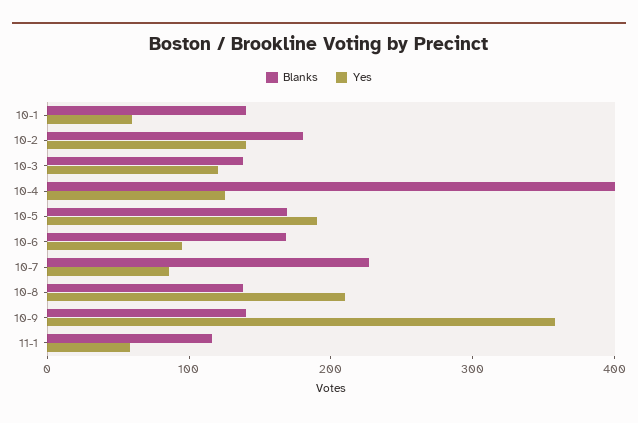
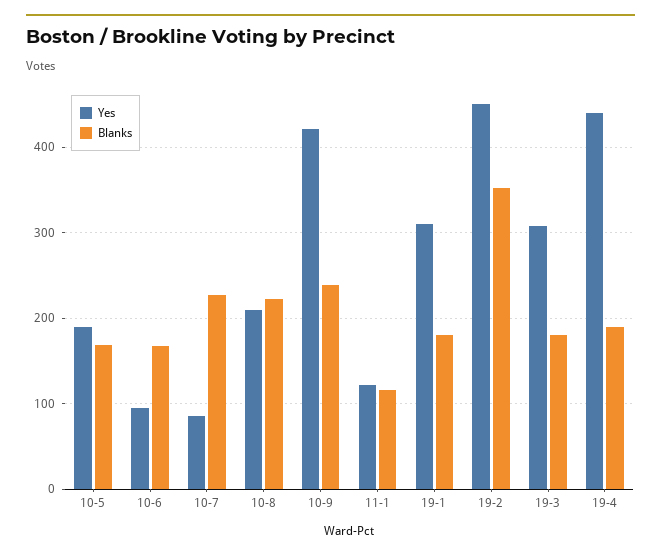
Blanks, 10-1: 140 -> none
Yes, 10-1: 60 -> none
Blanks, 10-2: 180 -> none
Yes, 10-2: 140 -> none
Blanks, 10-3: 140 -> none
Yes, 10-3: 120 -> none
Blanks, 10-4: 400 -> none
Yes, 10-4: 120 -> none
Blanks, 10-8: 140 -> 220
Blanks, 10-9: 140 -> 240
Yes, 10-9: 360 -> 420
Yes, 11-1: 60 -> 120
Yes, 19-1: none -> 310
Blanks, 19-1: none -> 180
Yes, 19-2: none -> 450
Blanks, 19-2: none -> 350
Yes, 19-3: none -> 310
Blanks, 19-3: none -> 180
Yes, 19-4: none -> 440
Blanks, 19-4: none -> 190

